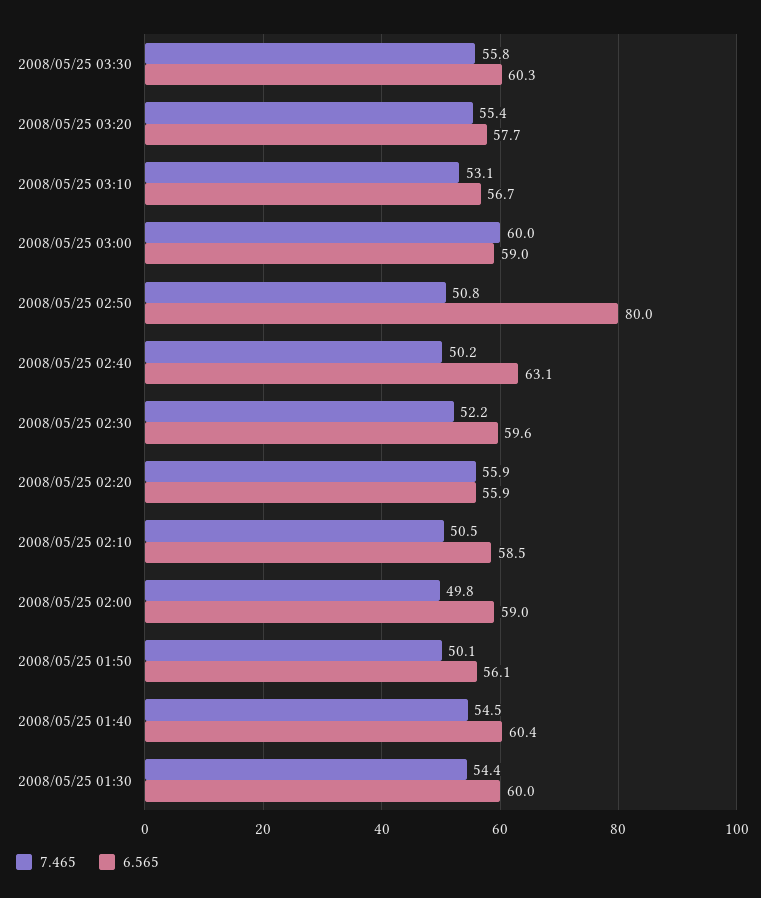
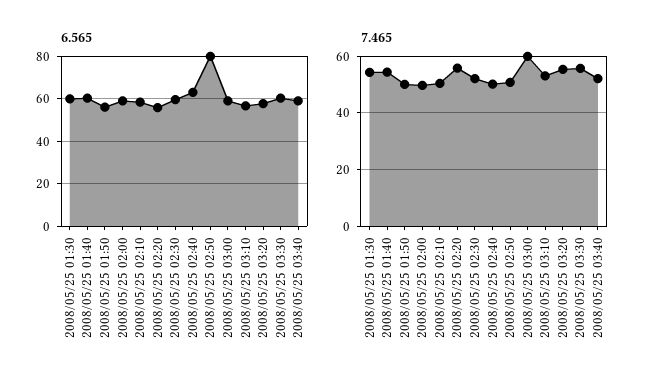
6.565, 2008/05/25 03:40: none -> 60
7.465, 2008/05/25 03:40: none -> 52.5

